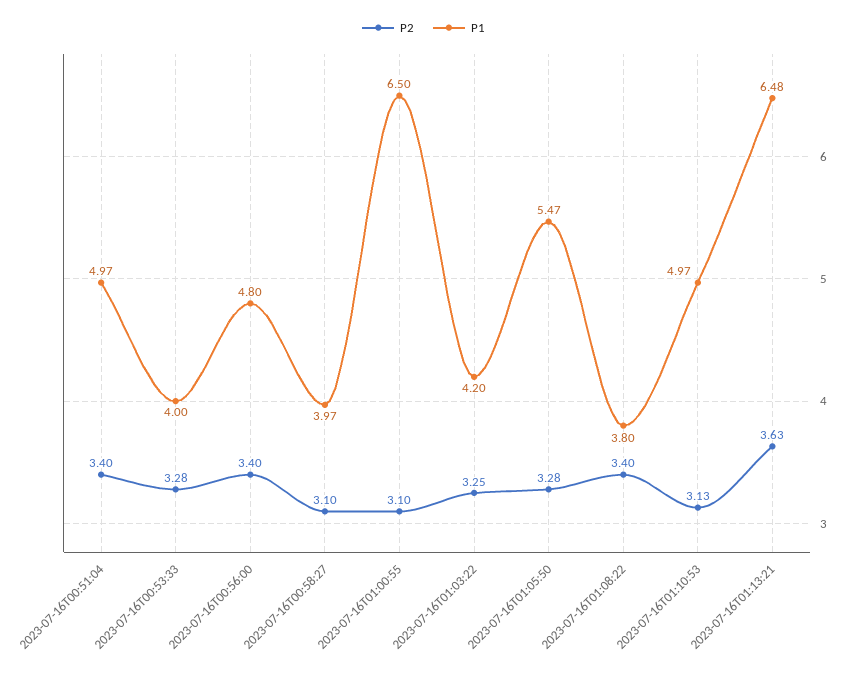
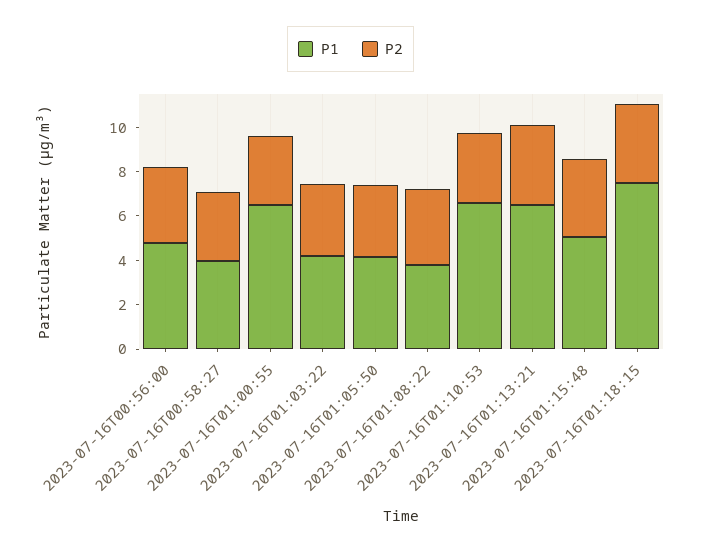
P2, 2023-07-16T00:51:04: 3.4 -> none
P1, 2023-07-16T00:51:04: 4.97 -> none
P2, 2023-07-16T00:53:33: 3.28 -> none
P1, 2023-07-16T00:53:33: 4 -> none
P1, 2023-07-16T01:05:50: 5.47 -> 4
P1, 2023-07-16T01:10:53: 4.97 -> 6.5
P1, 2023-07-16T01:15:48: none -> 5
P2, 2023-07-16T01:15:48: none -> 3.5
P1, 2023-07-16T01:18:15: none -> 7.5
P2, 2023-07-16T01:18:15: none -> 3.5

